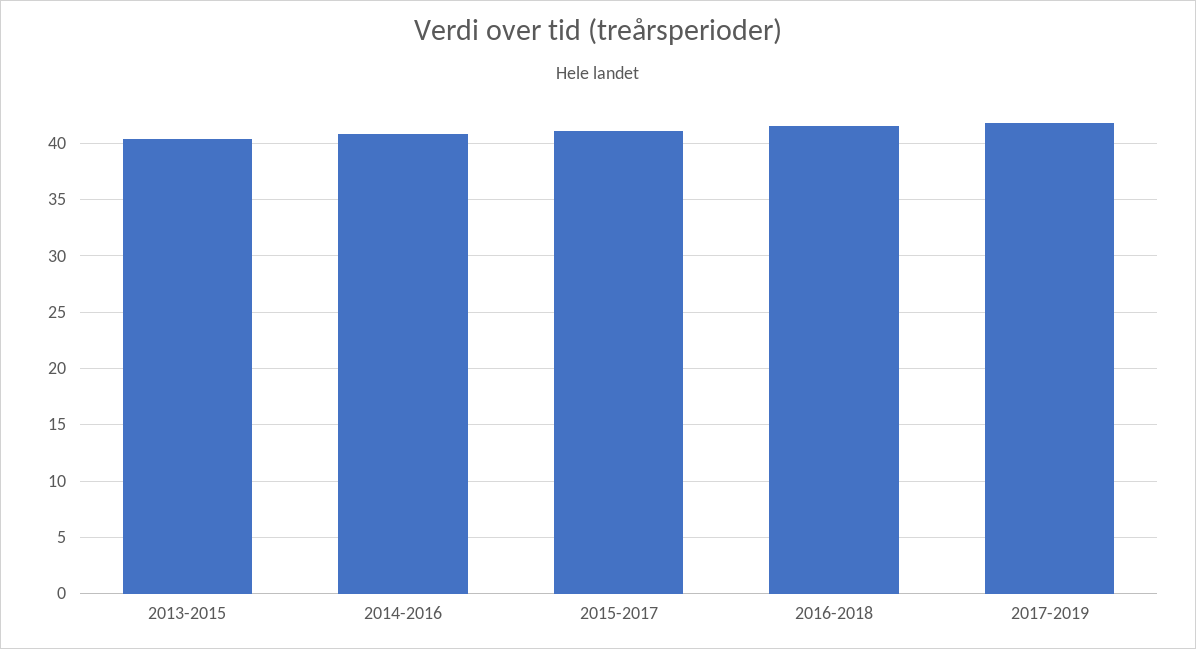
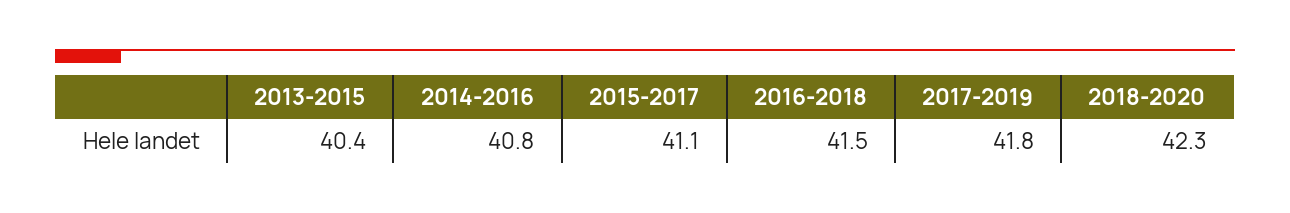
2018-2020: none -> 42.3

